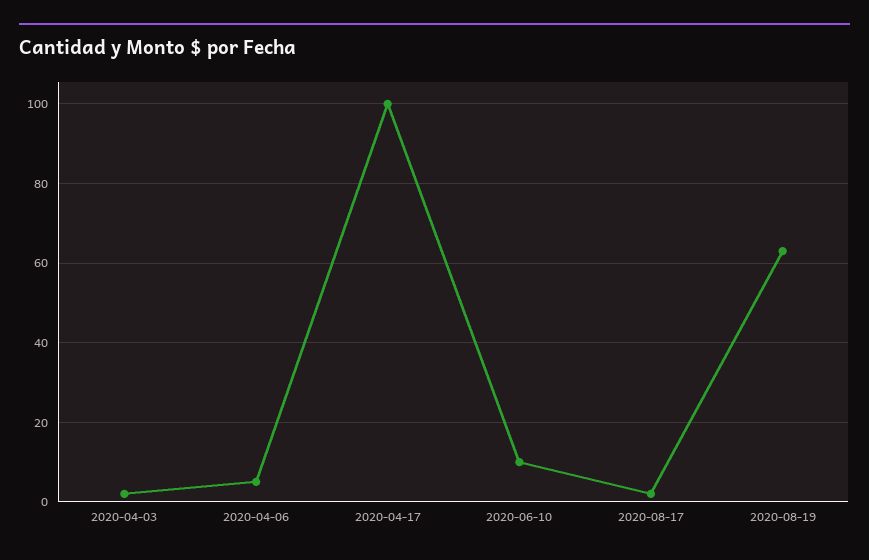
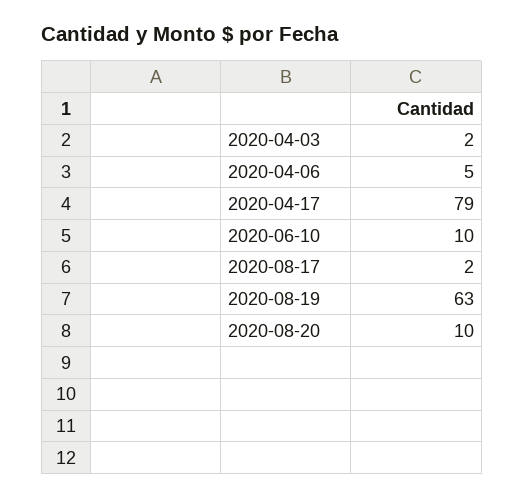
2020-04-17: 100 -> 79
2020-08-20: none -> 10

